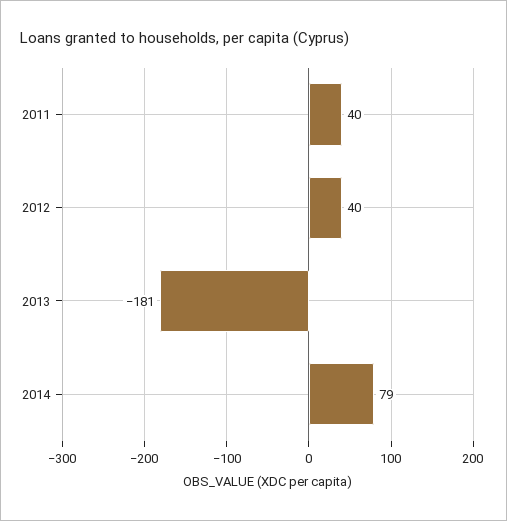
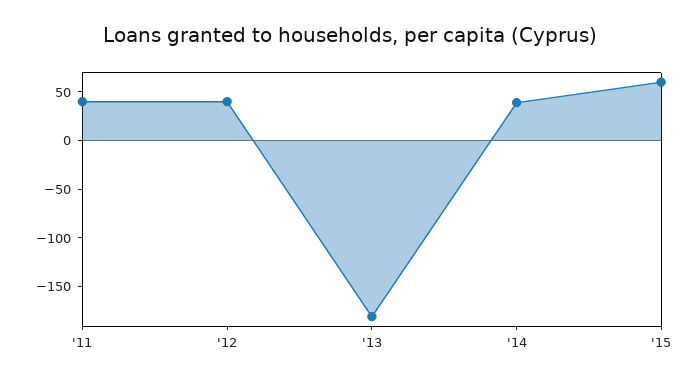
2014: 79 -> 40
'15: none -> 60

